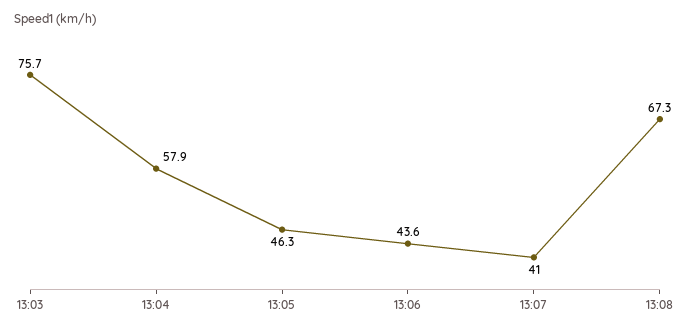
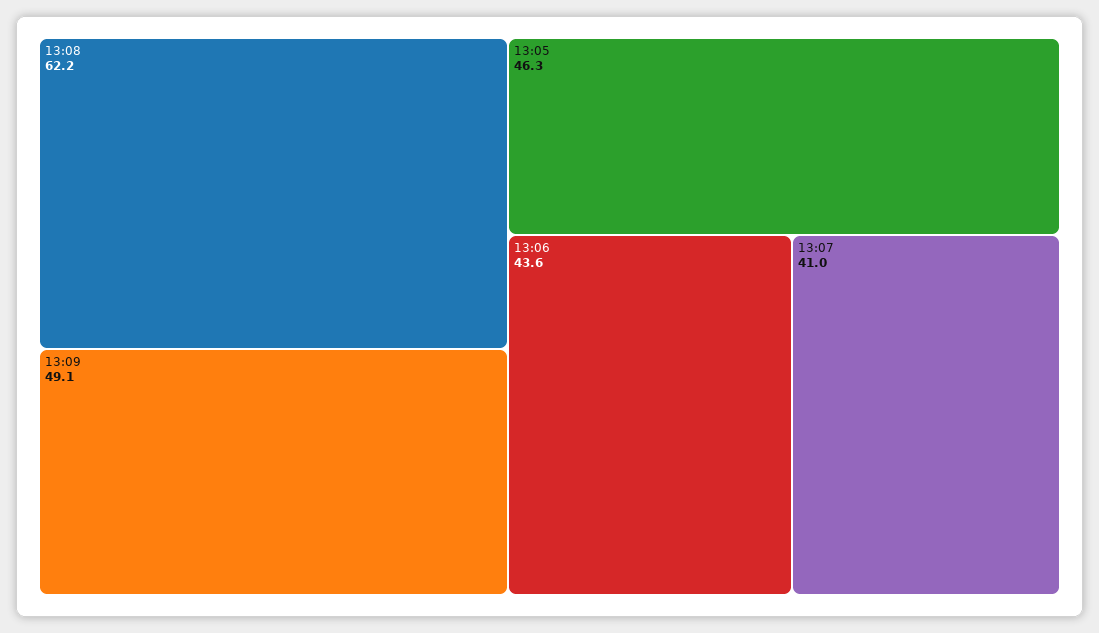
13:03: 75.7 -> none
13:04: 57.9 -> none
13:08: 67.3 -> 62.2
13:09: none -> 49.1

